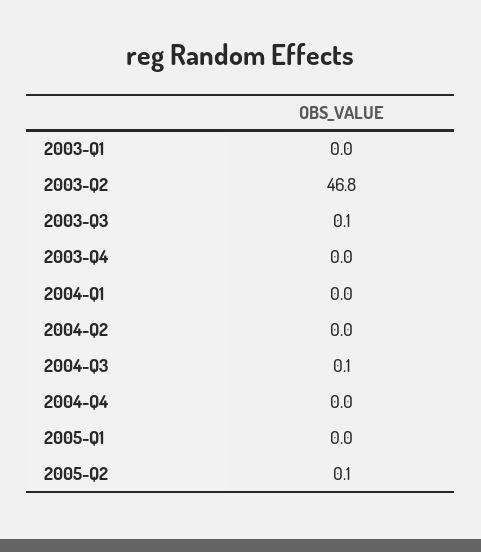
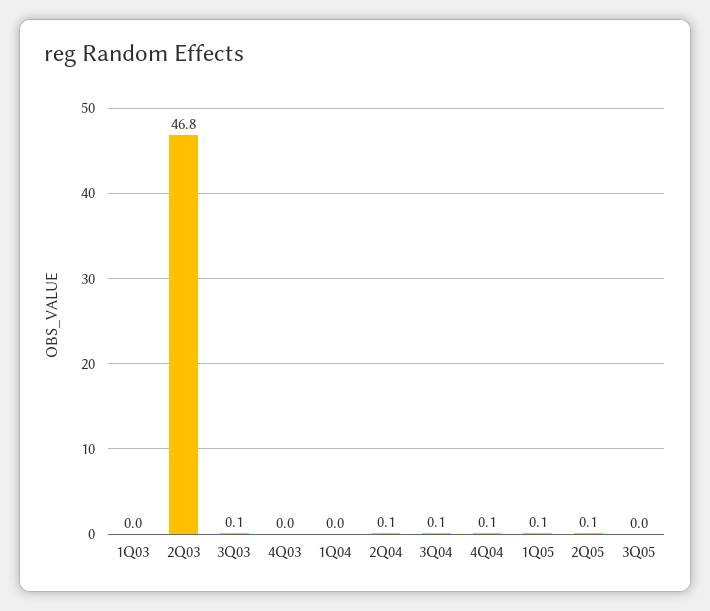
2004-Q2: 0 -> 0.1
2004-Q4: 0 -> 0.1
2005-Q1: 0 -> 0.1
3Q05: none -> 0

